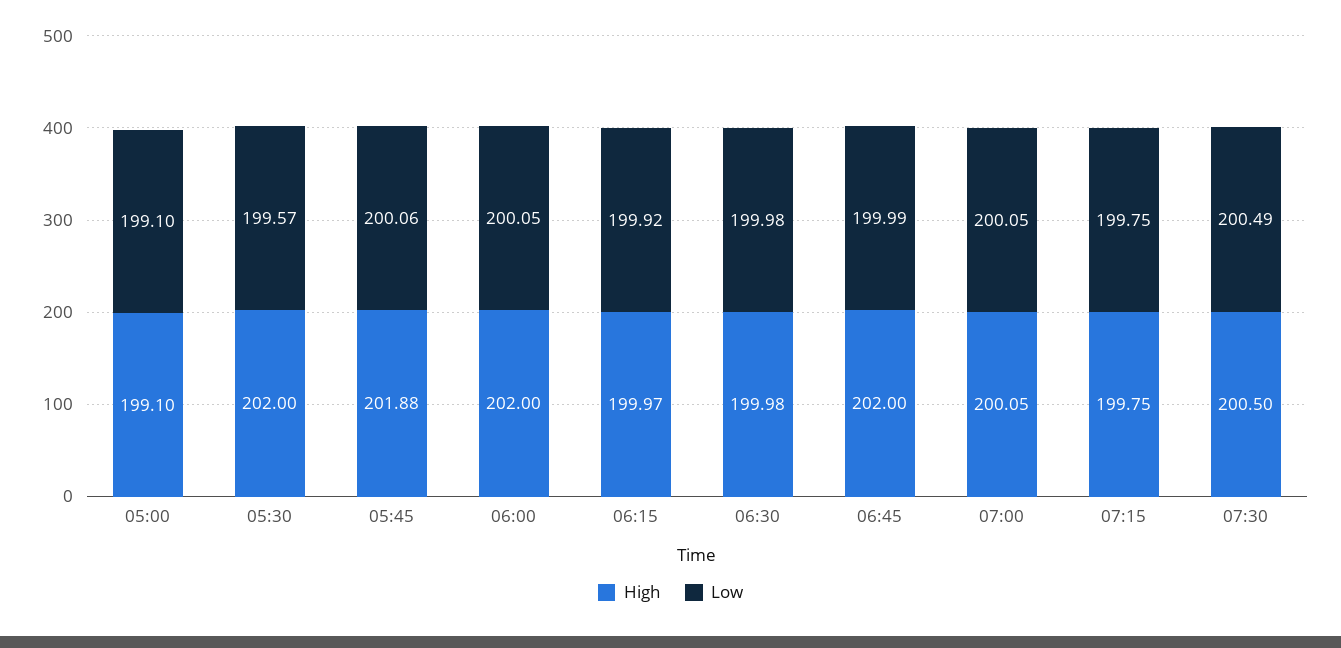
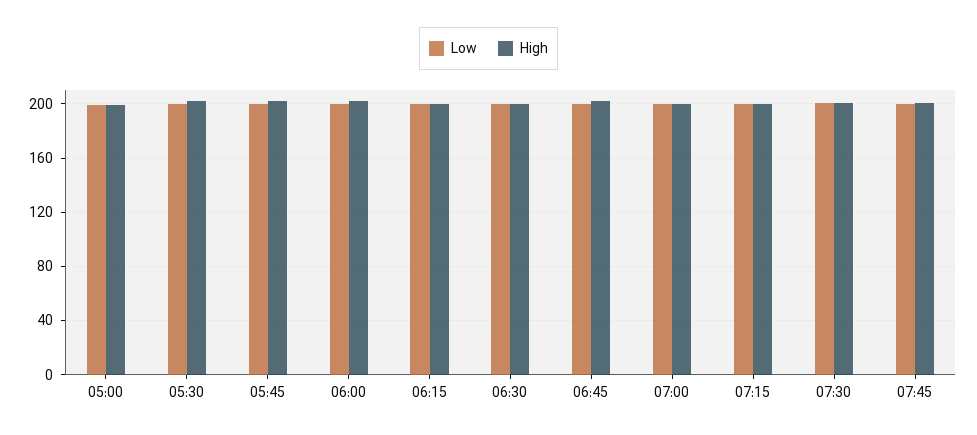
Low, 07:45: none -> 200
High, 07:45: none -> 200

